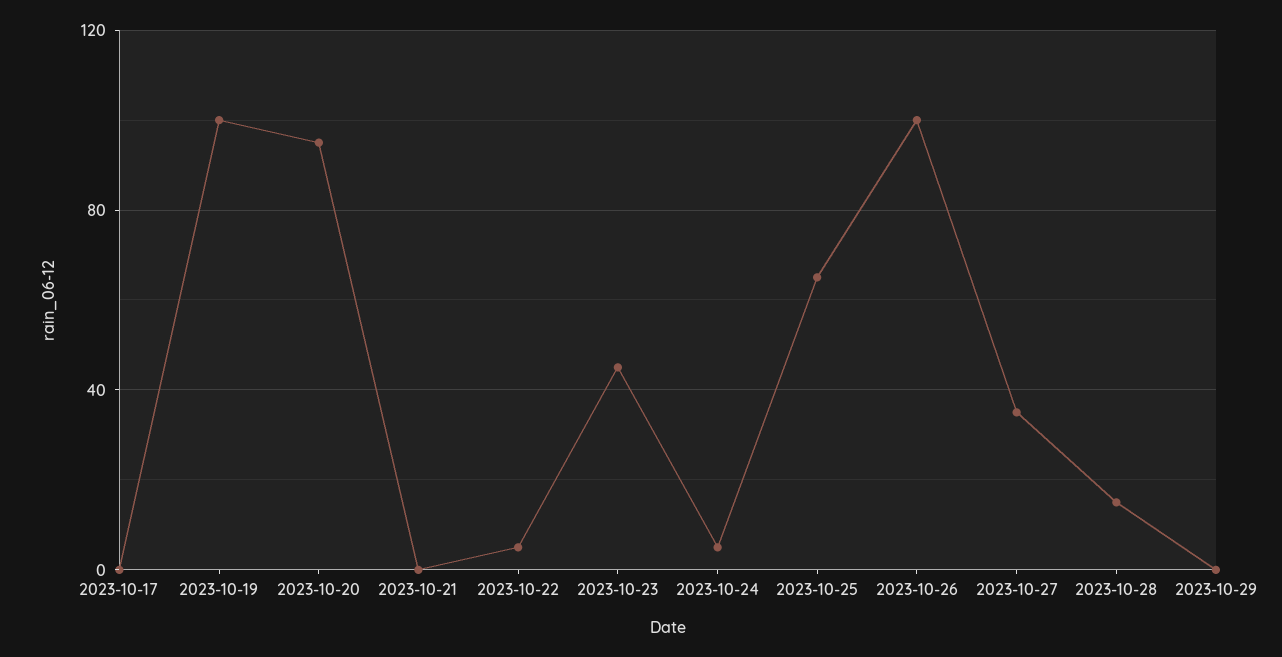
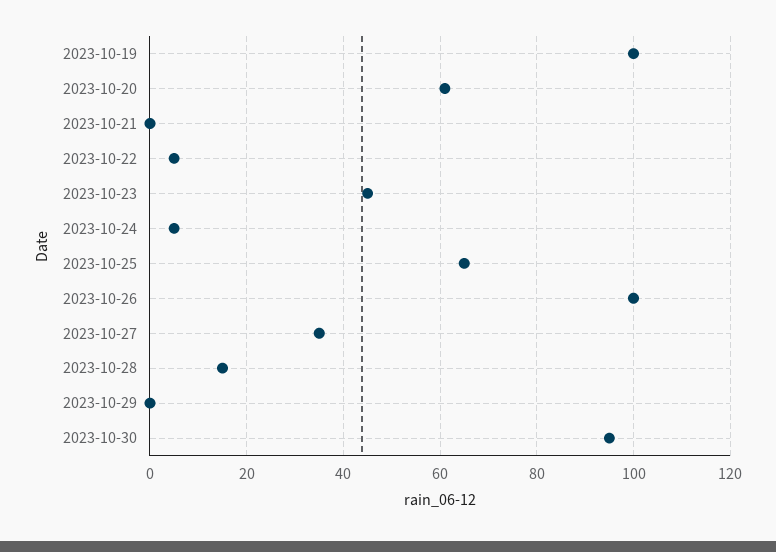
2023-10-17: 0 -> none
2023-10-20: 95 -> 60
2023-10-30: none -> 95

